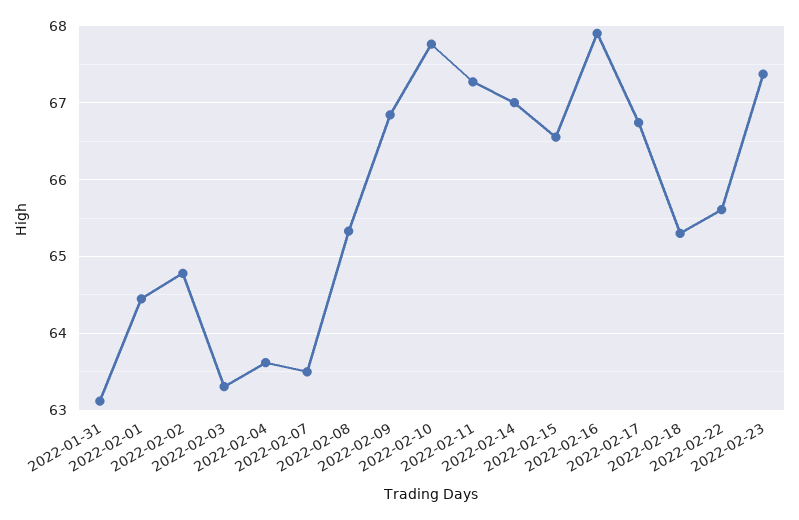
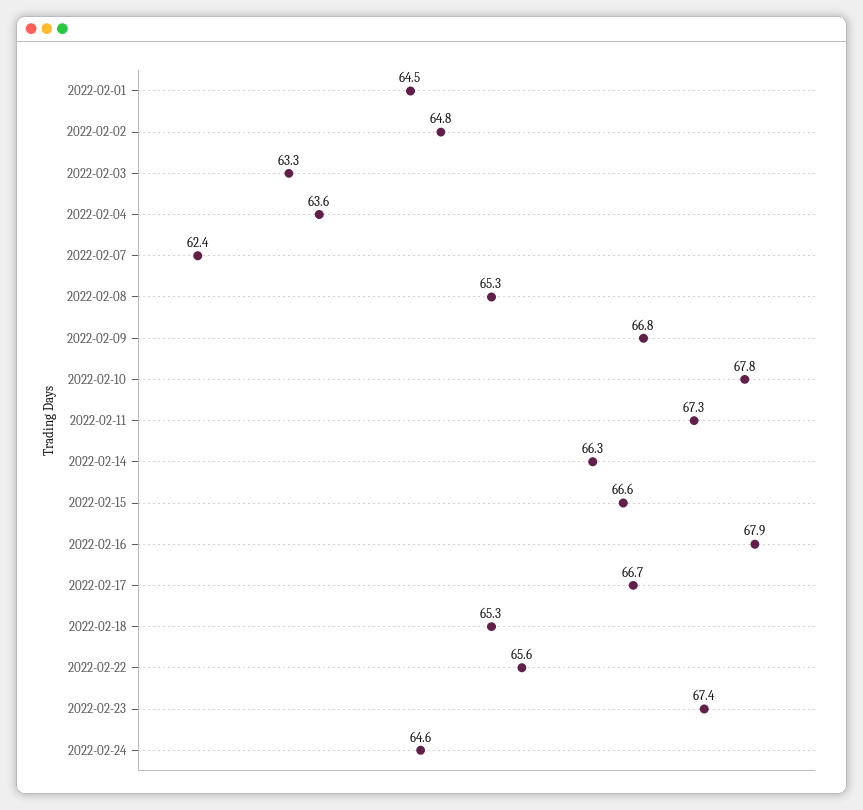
2022-01-31: 63.1 -> none
2022-02-07: 63.5 -> 62.4
2022-02-14: 67 -> 66.3
2022-02-24: none -> 64.6

